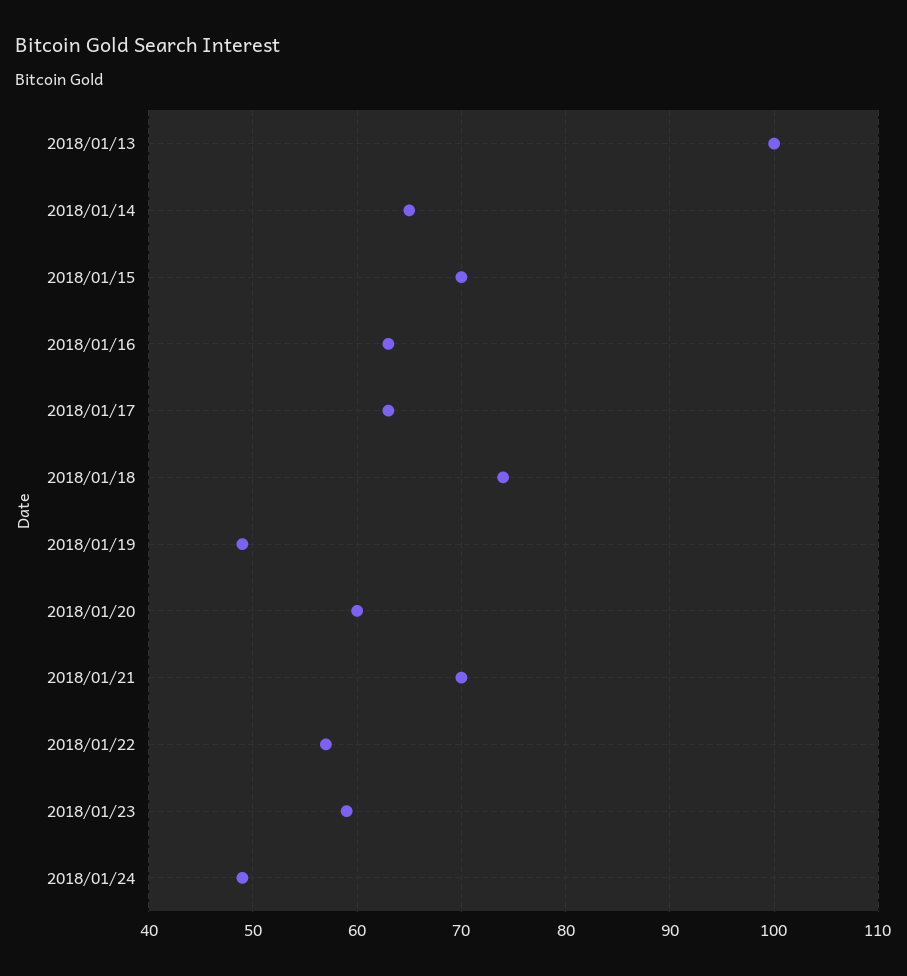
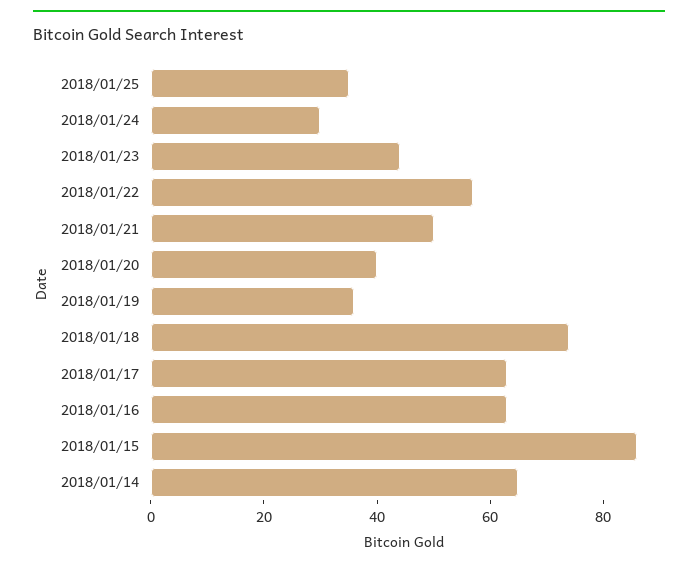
2018/01/13: 100 -> none
2018/01/15: 70 -> 85
2018/01/19: 49 -> 35
2018/01/20: 60 -> 40
2018/01/21: 70 -> 50
2018/01/23: 59 -> 45
2018/01/24: 49 -> 30
2018/01/25: none -> 35

